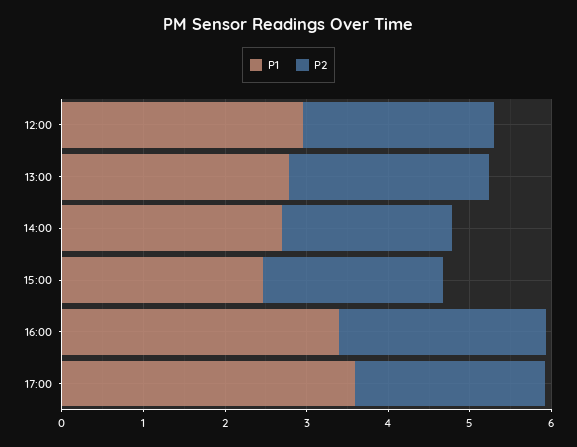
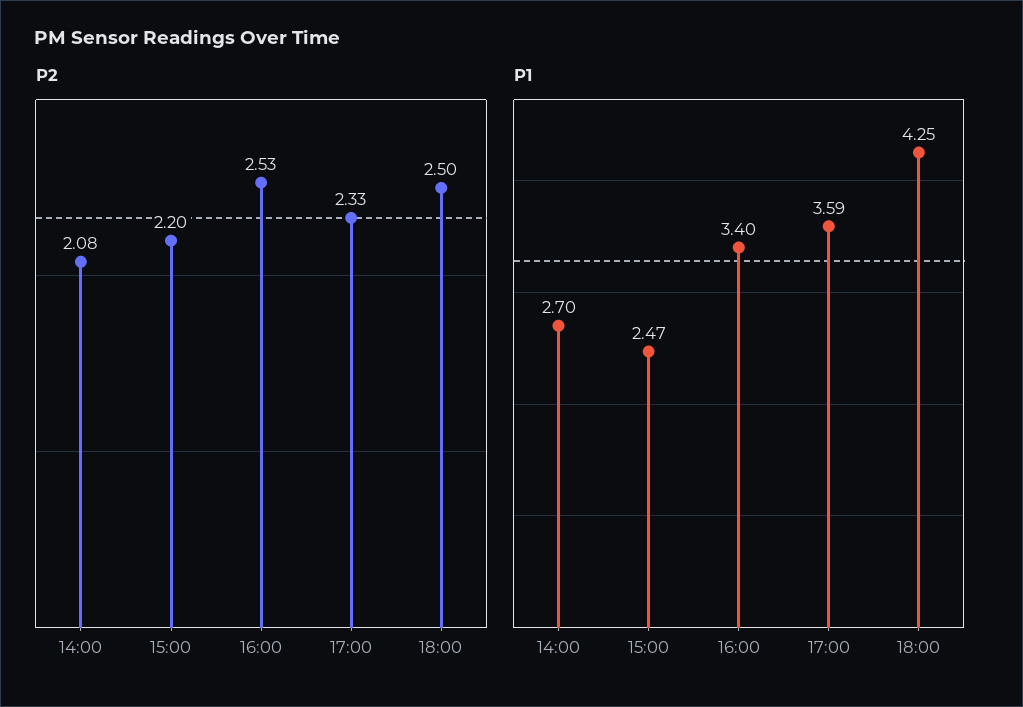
P1, 12:00: 3 -> none
P2, 12:00: 2.4 -> none
P1, 13:00: 2.8 -> none
P2, 13:00: 2.4 -> none
P2, 18:00: none -> 2.5
P1, 18:00: none -> 4.25

